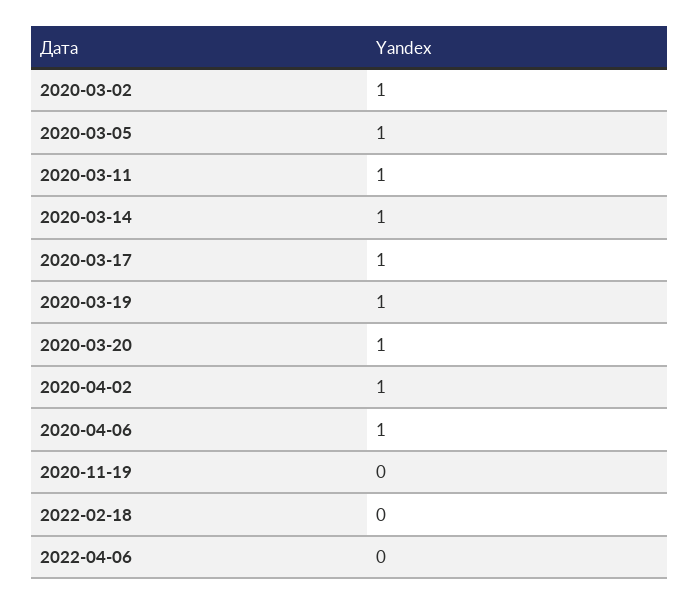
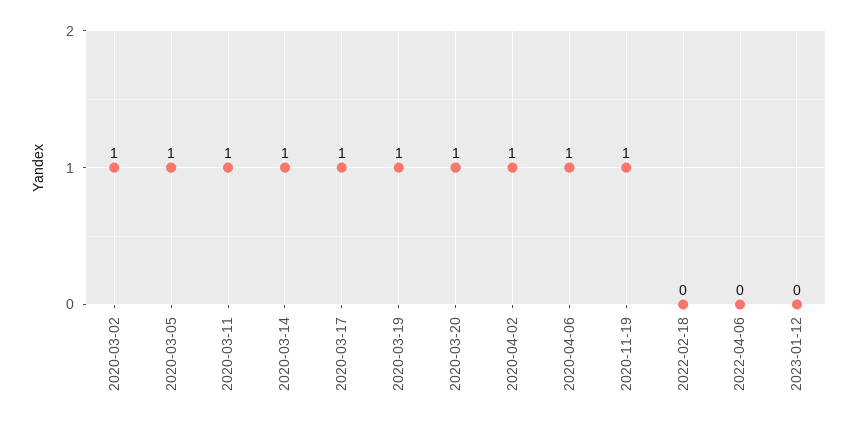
2020-11-19: 0 -> 1
2023-01-12: none -> 0

